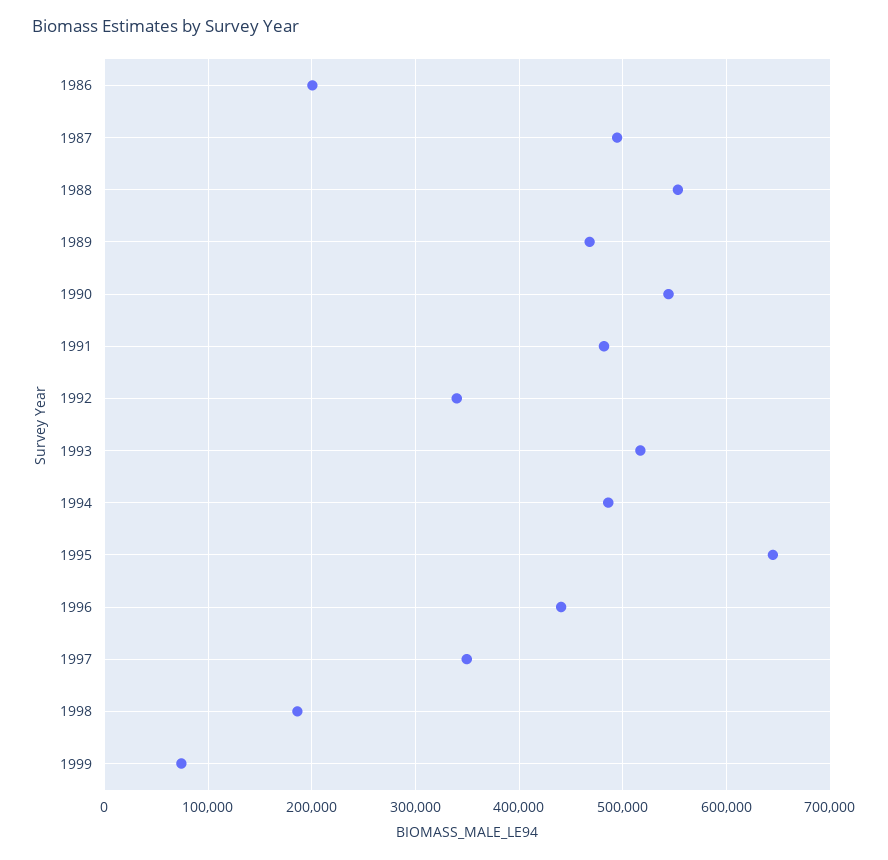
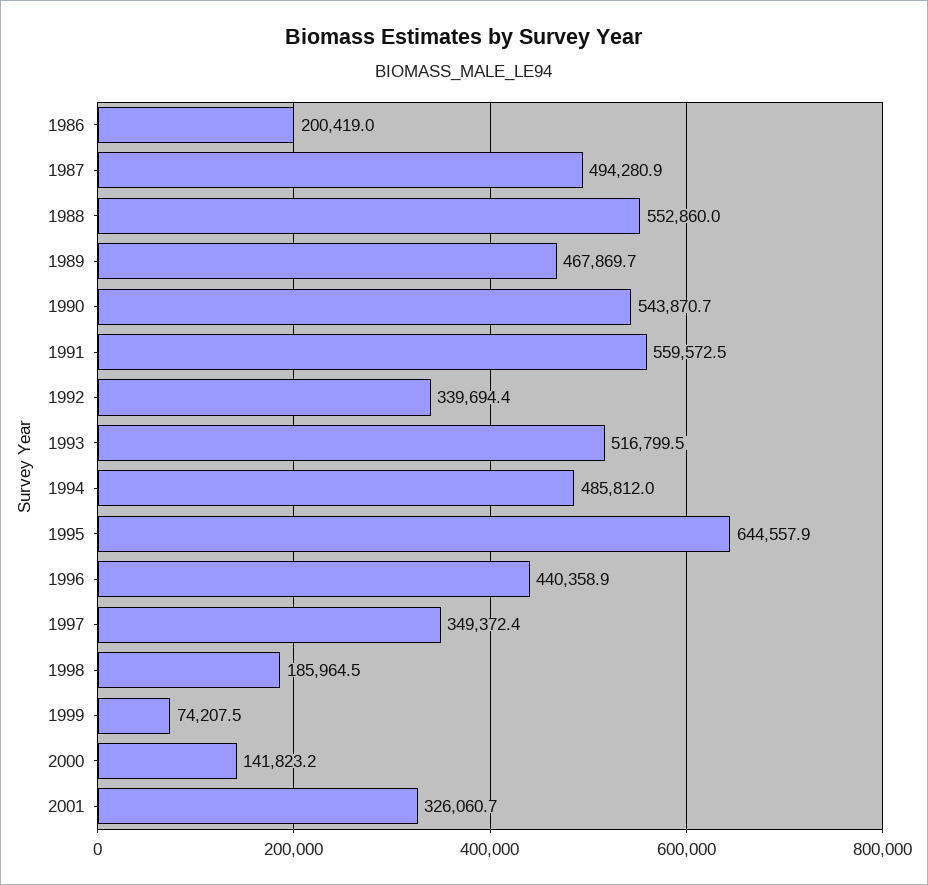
1991: 480000 -> 559572.5
2000: none -> 141823.2
2001: none -> 326060.7

